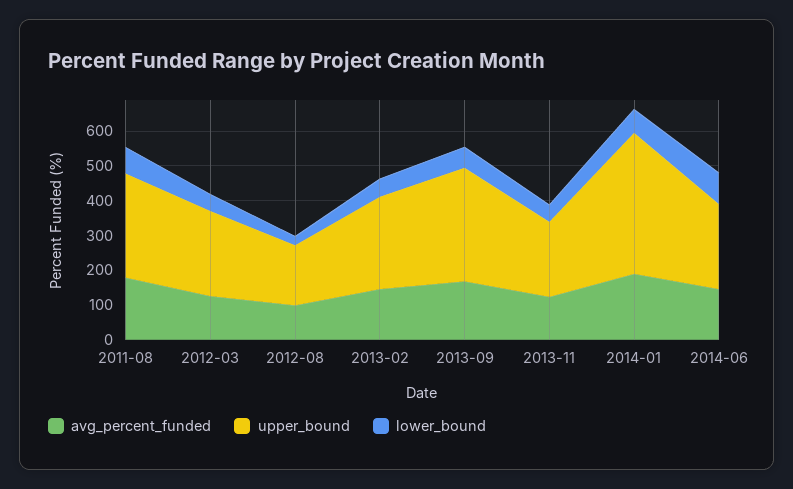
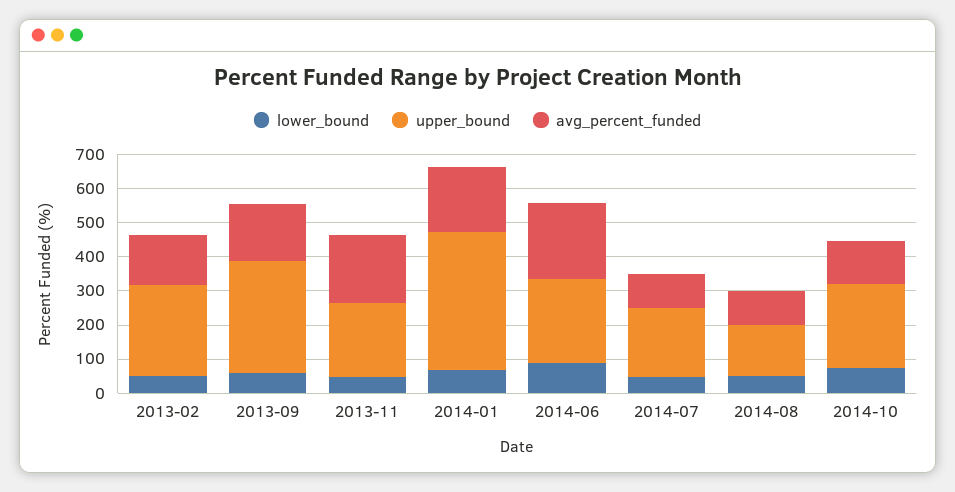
avg_percent_funded, 2011-08: 175 -> none
upper_bound, 2011-08: 300 -> none
lower_bound, 2011-08: 75 -> none
avg_percent_funded, 2012-03: 125 -> none
upper_bound, 2012-03: 250 -> none
lower_bound, 2012-03: 50 -> none
avg_percent_funded, 2012-08: 100 -> none
upper_bound, 2012-08: 175 -> none
lower_bound, 2012-08: 25 -> none
avg_percent_funded, 2013-11: 125 -> 200
avg_percent_funded, 2014-06: 150 -> 225
lower_bound, 2014-07: none -> 50
upper_bound, 2014-07: none -> 200
avg_percent_funded, 2014-07: none -> 100
lower_bound, 2014-08: none -> 50
upper_bound, 2014-08: none -> 150
avg_percent_funded, 2014-08: none -> 100
lower_bound, 2014-10: none -> 75
upper_bound, 2014-10: none -> 250
avg_percent_funded, 2014-10: none -> 125

